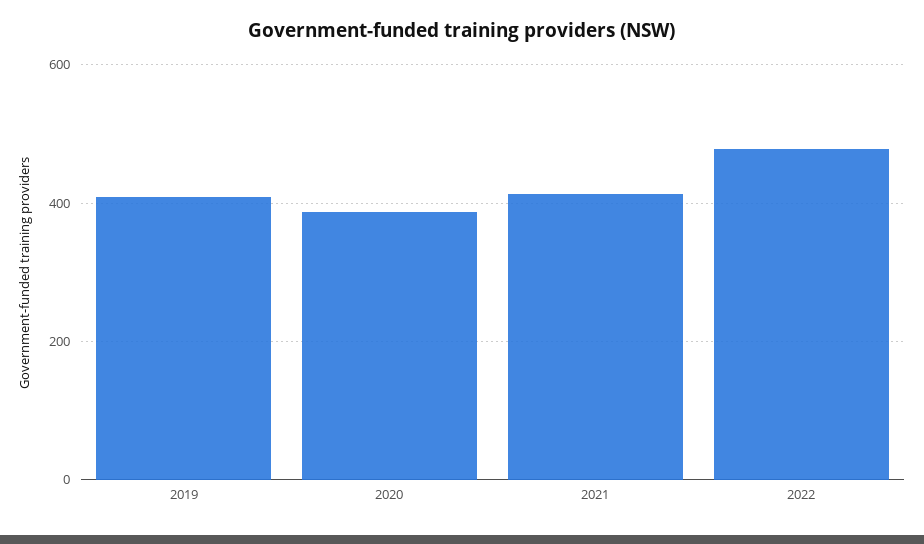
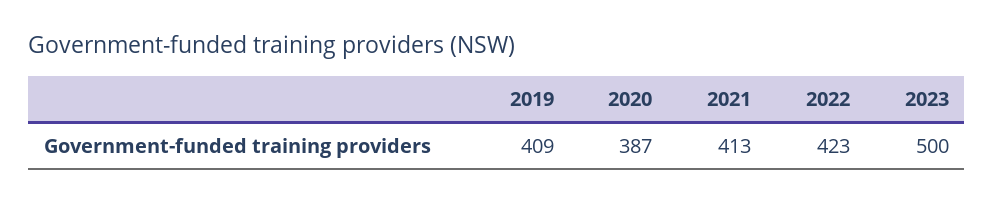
2022: 480 -> 423
2023: none -> 500

